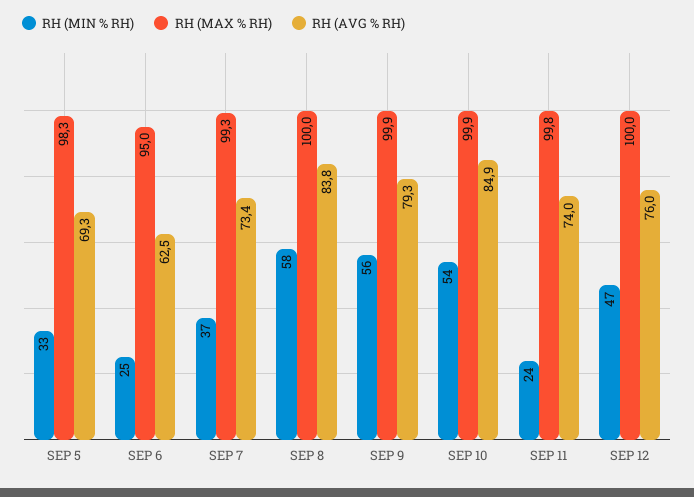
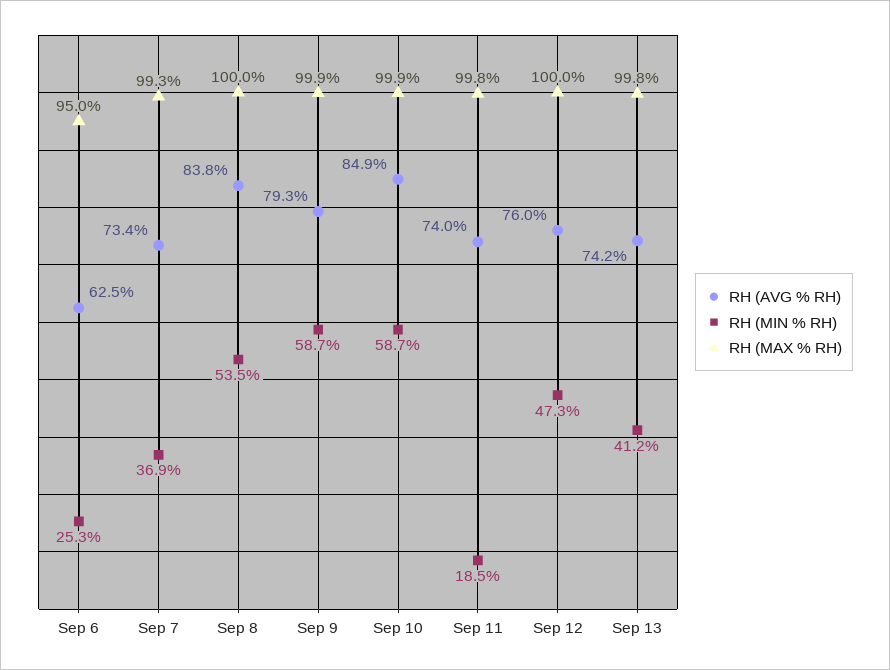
RH (MIN % RH), SEP 5: 33 -> none
RH (MAX % RH), SEP 5: 98.3 -> none
RH (AVG % RH), SEP 5: 69.3 -> none
RH (MIN % RH), SEP 8: 58 -> 53.5
RH (MIN % RH), SEP 9: 56 -> 58.7
RH (MIN % RH), SEP 10: 54 -> 58.7
RH (MIN % RH), SEP 11: 24 -> 18.5
RH (AVG % RH), Sep 13: none -> 74.2
RH (MIN % RH), Sep 13: none -> 41.2
RH (MAX % RH), Sep 13: none -> 99.8

